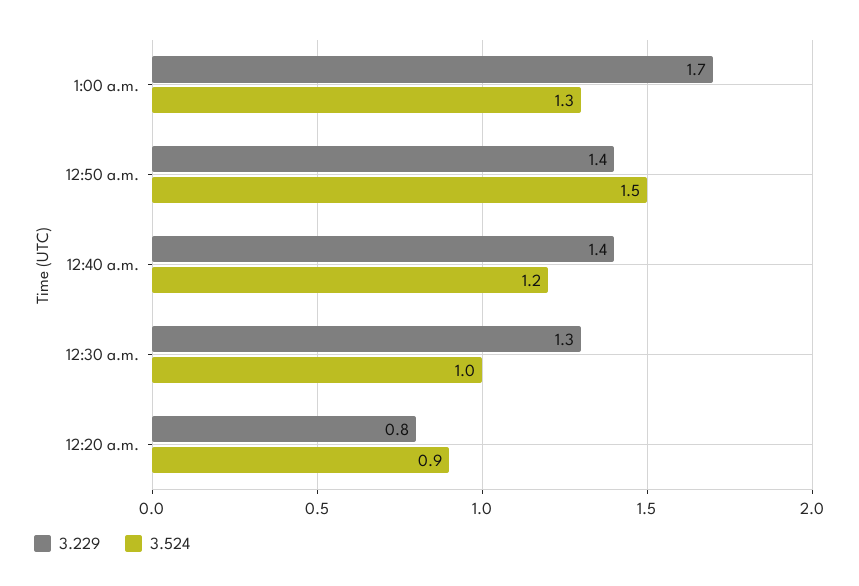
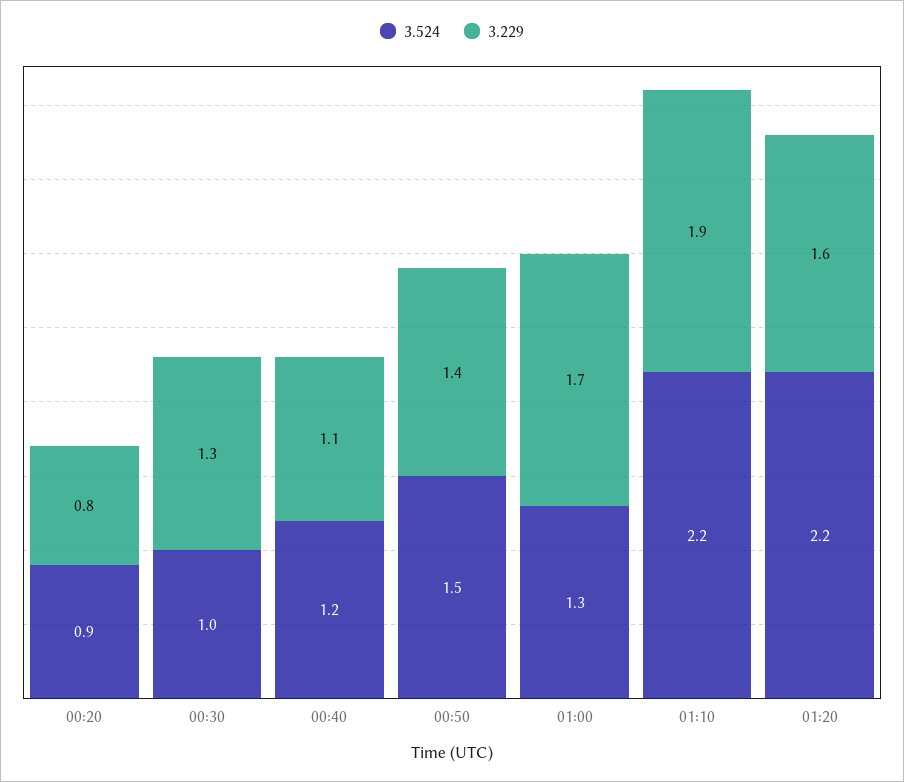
3.229, 12:40 a.m.: 1.4 -> 1.1
3.524, 01:10: none -> 2.2
3.229, 01:10: none -> 1.9
3.524, 01:20: none -> 2.2
3.229, 01:20: none -> 1.6

